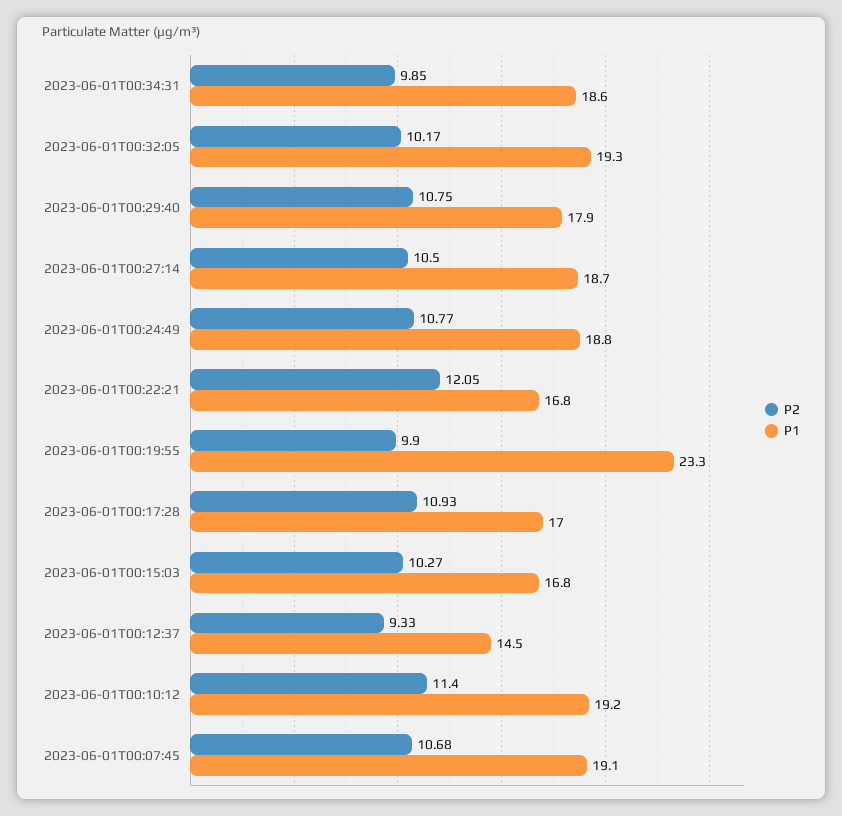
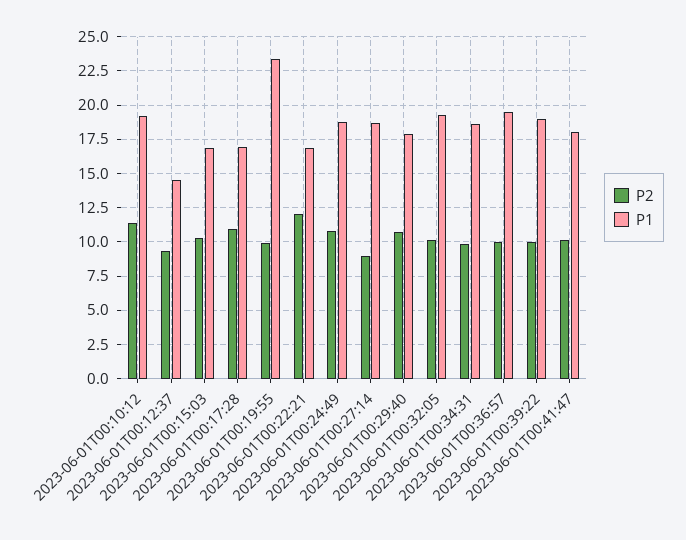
P2, 2023-06-01T00:27:14: 10.5 -> 9
P2, 2023-06-01T00:07:45: 10.68 -> none
P1, 2023-06-01T00:07:45: 19.1 -> none
P2, 2023-06-01T00:36:57: none -> 10
P1, 2023-06-01T00:36:57: none -> 19.5
P2, 2023-06-01T00:39:22: none -> 10
P1, 2023-06-01T00:39:22: none -> 19
P2, 2023-06-01T00:41:47: none -> 10
P1, 2023-06-01T00:41:47: none -> 18

